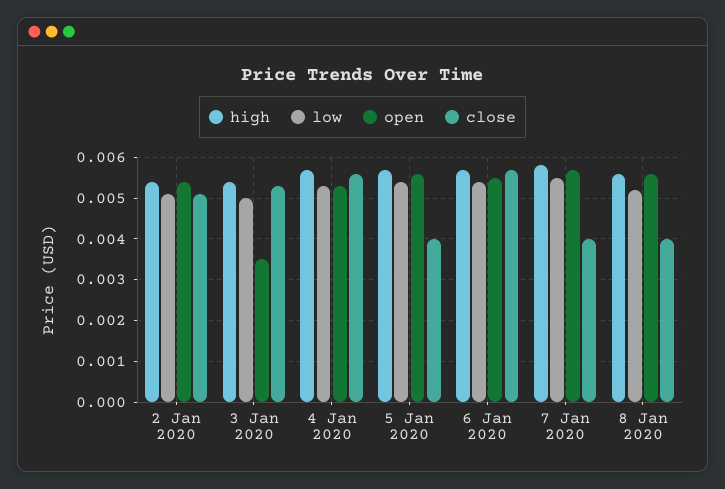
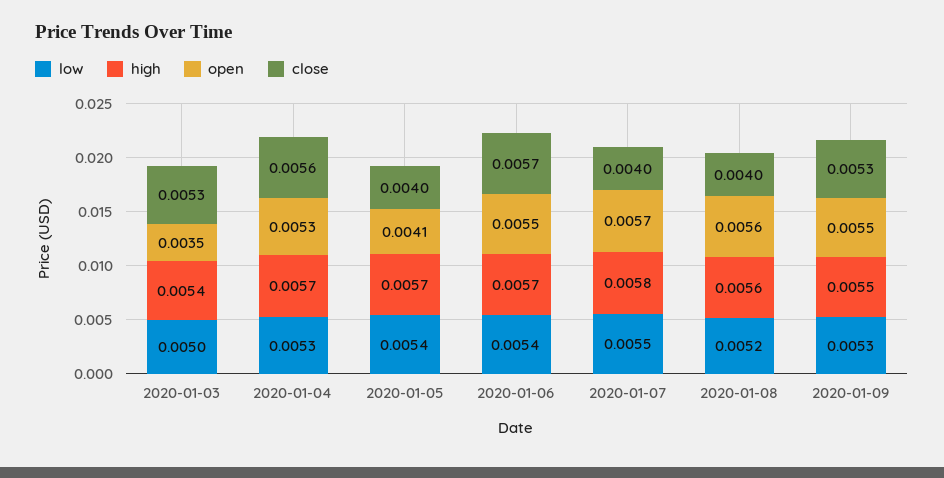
high, 2 Jan 2020: 0.0055 -> none
low, 2 Jan 2020: 0.005 -> none
open, 2 Jan 2020: 0.0055 -> none
close, 2 Jan 2020: 0.005 -> none
open, 5 Jan 2020: 0.0055 -> 0.0041
low, 2020-01-09: none -> 0.0053
high, 2020-01-09: none -> 0.0055
open, 2020-01-09: none -> 0.0055
close, 2020-01-09: none -> 0.0053

